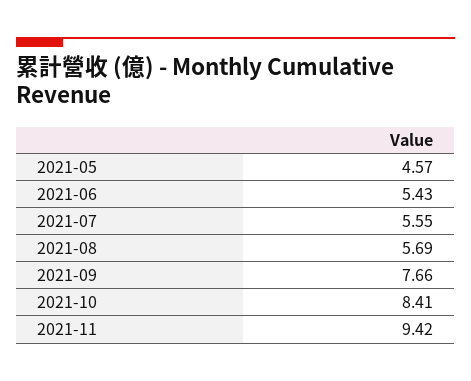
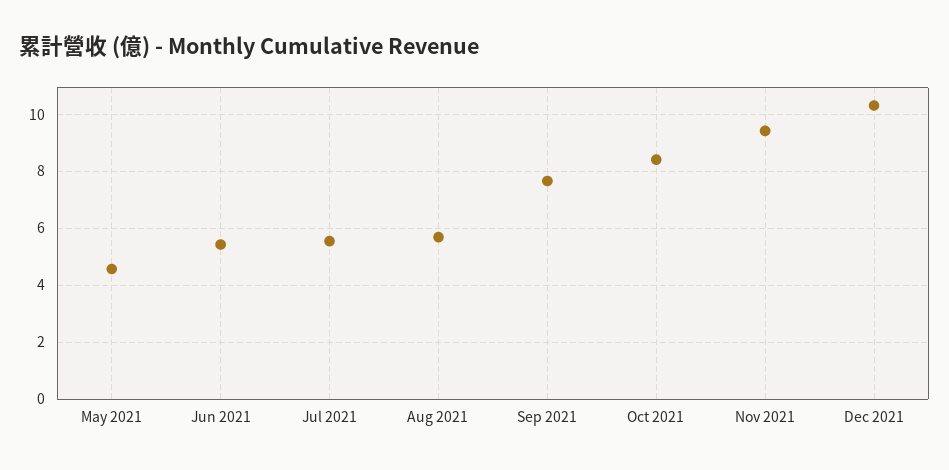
Dec 2021: none -> 10.25

